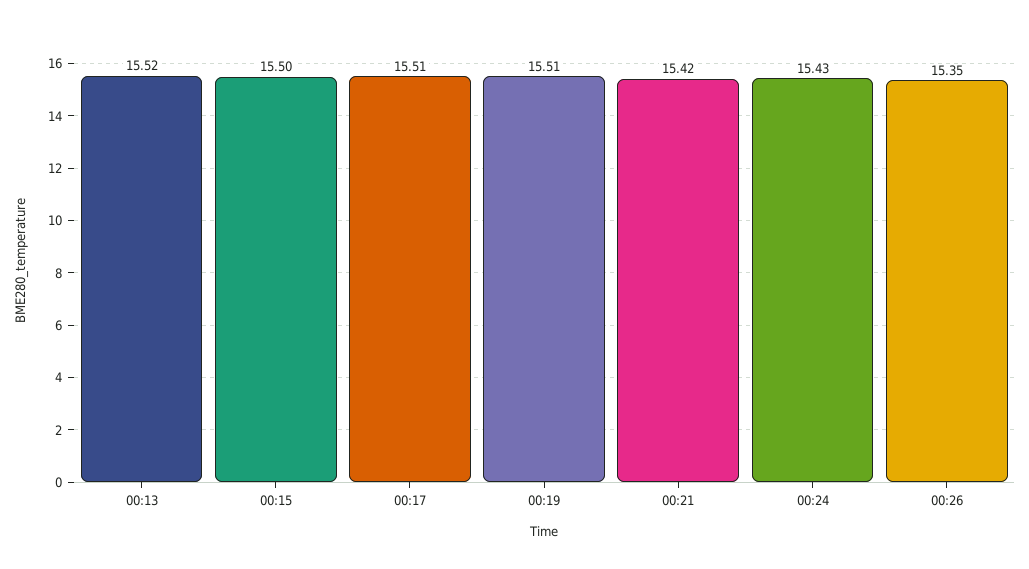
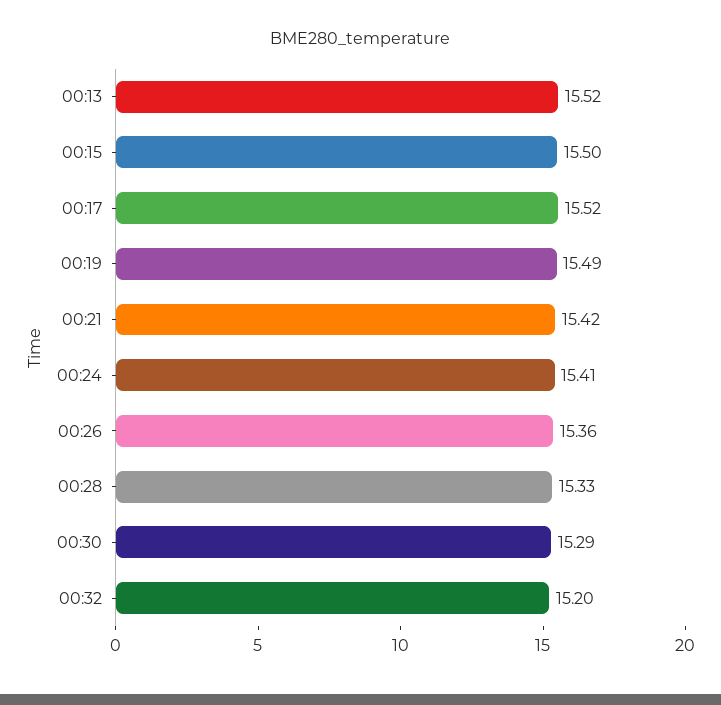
00:17: 15.51 -> 15.52
00:19: 15.51 -> 15.49
00:24: 15.43 -> 15.41
00:26: 15.35 -> 15.36
00:28: none -> 15.33
00:30: none -> 15.29
00:32: none -> 15.2

